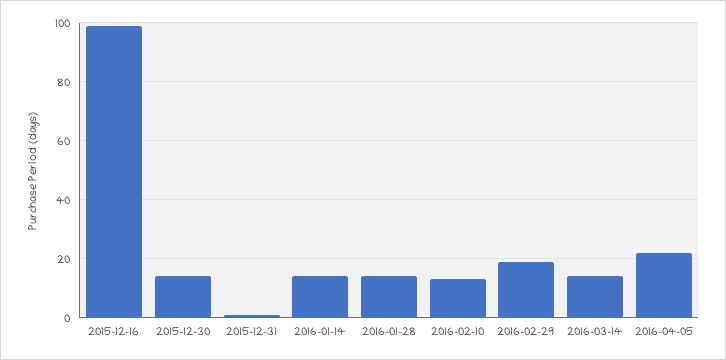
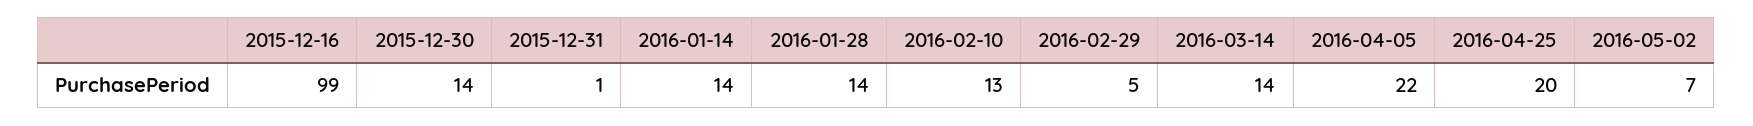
2016-02-29: 20 -> 5
2016-04-25: none -> 20
2016-05-02: none -> 7

